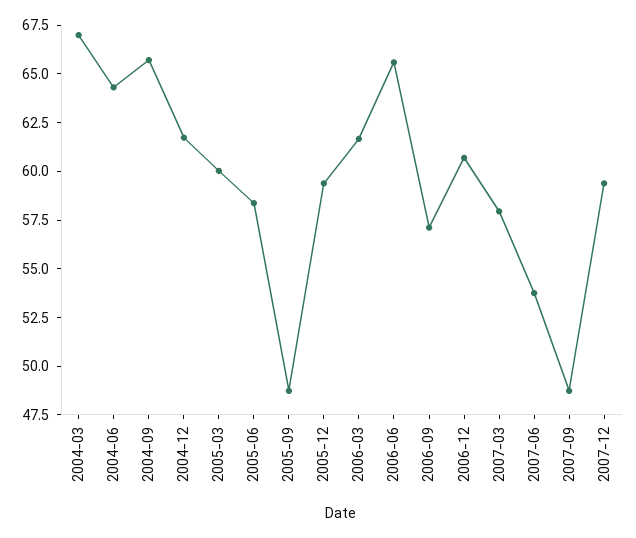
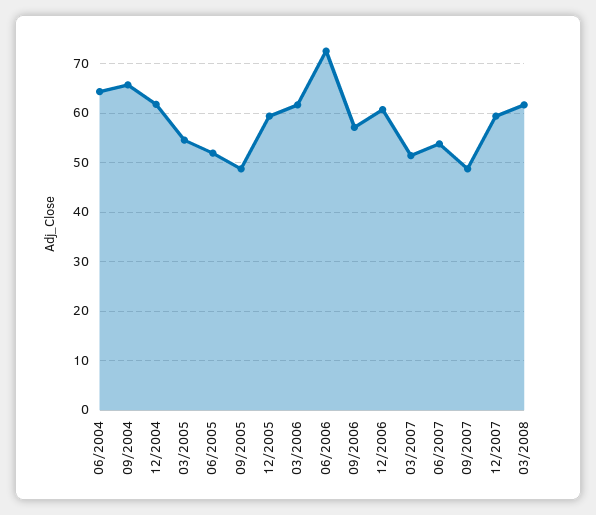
2004-03: 67 -> none
2005-03: 60 -> 54
2005-06: 58.5 -> 52
2006-06: 65.5 -> 72
2007-03: 58 -> 52
03/2008: none -> 62

